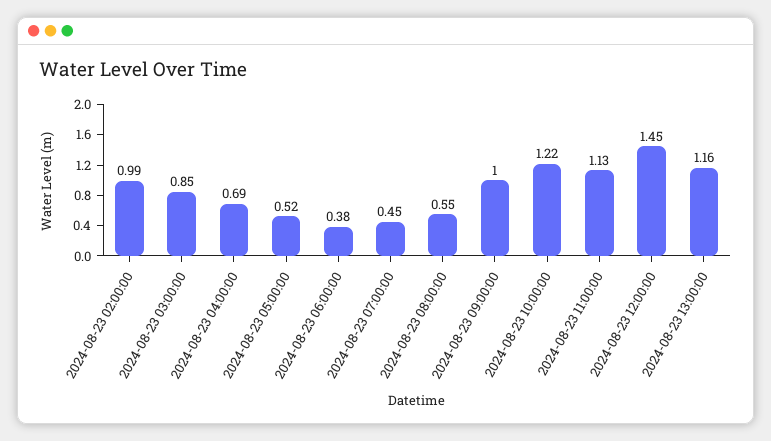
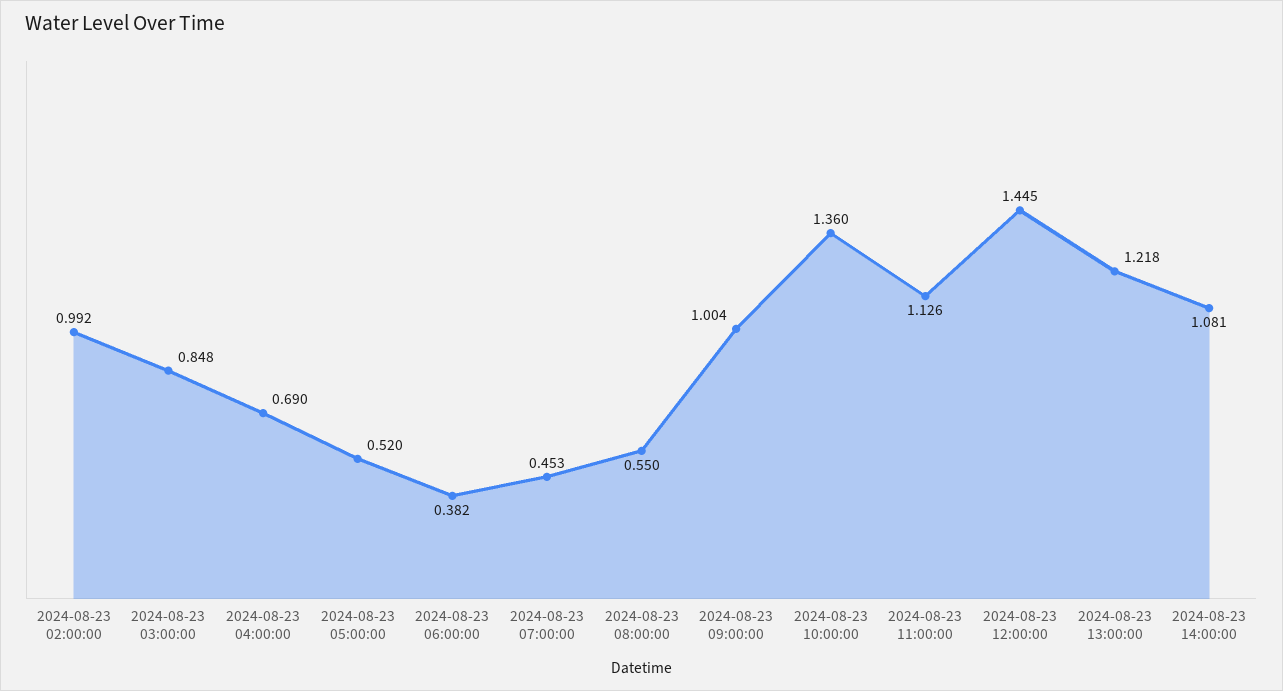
2024-08-23 10:00:00: 1.22 -> 1.36
2024-08-23 13:00:00: 1.16 -> 1.218
2024-08-23 14:00:00: none -> 1.081

